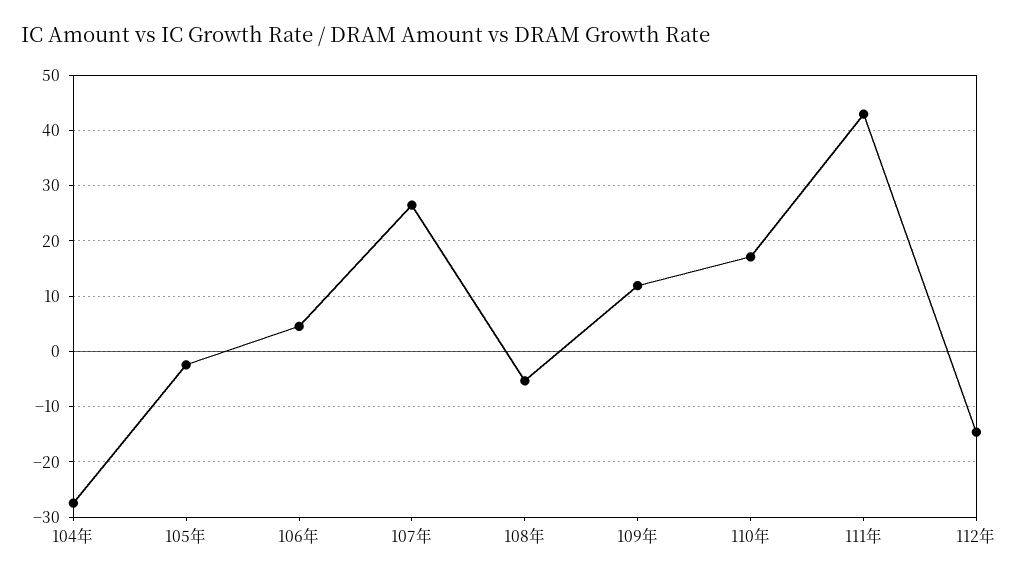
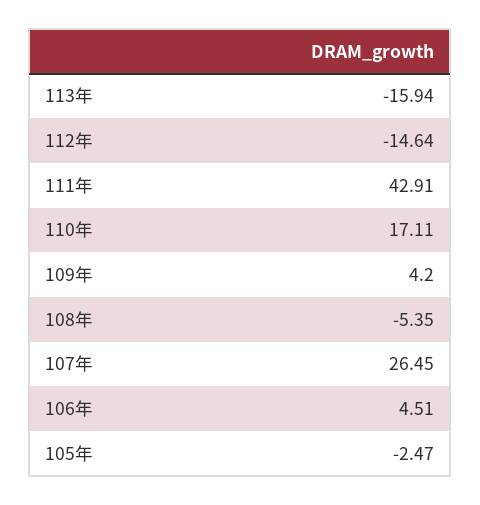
104年: -28 -> none
109年: 12 -> 4.2
113年: none -> -15.94

